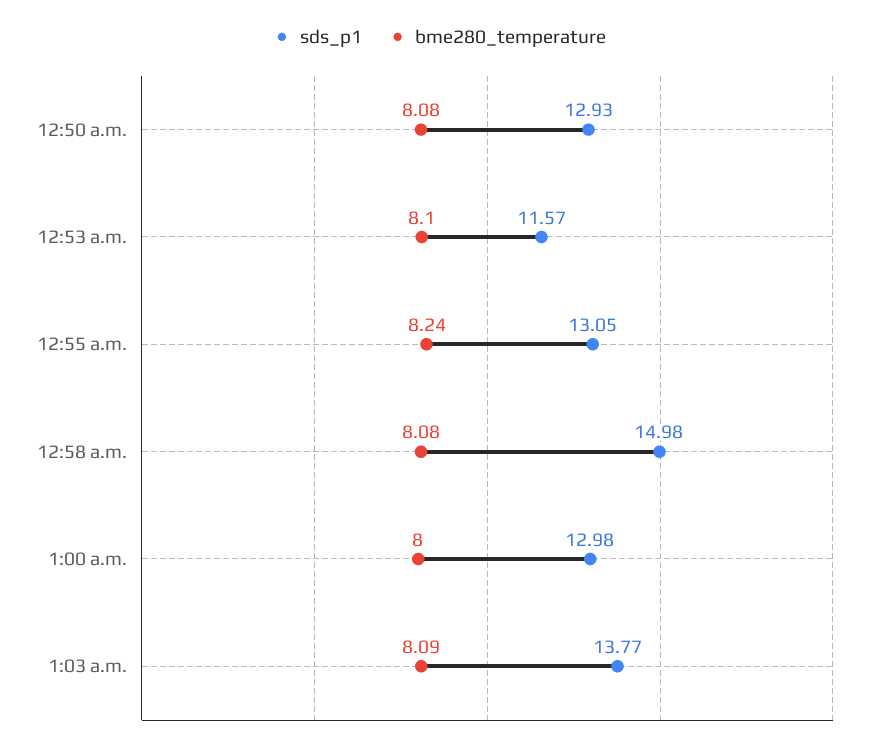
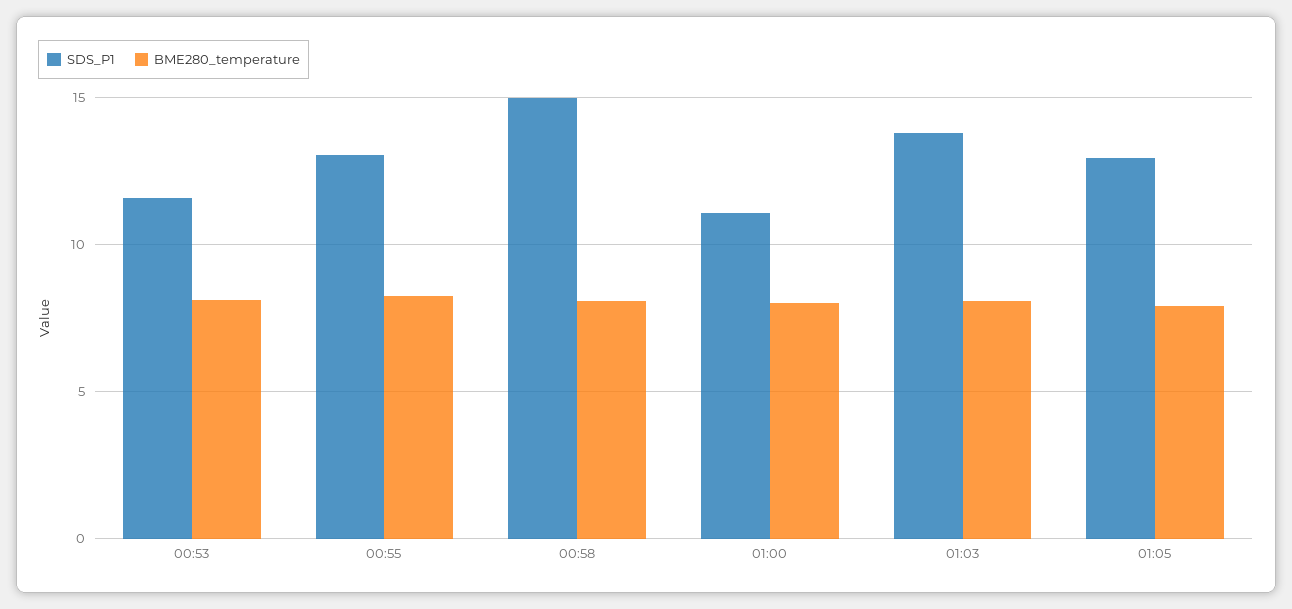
sds_p1, 12:50 a.m.: 12.93 -> none
bme280_temperature, 12:50 a.m.: 8.08 -> none
sds_p1, 1:00 a.m.: 12.98 -> 11
sds_p1, 01:05: none -> 13
bme280_temperature, 01:05: none -> 8

